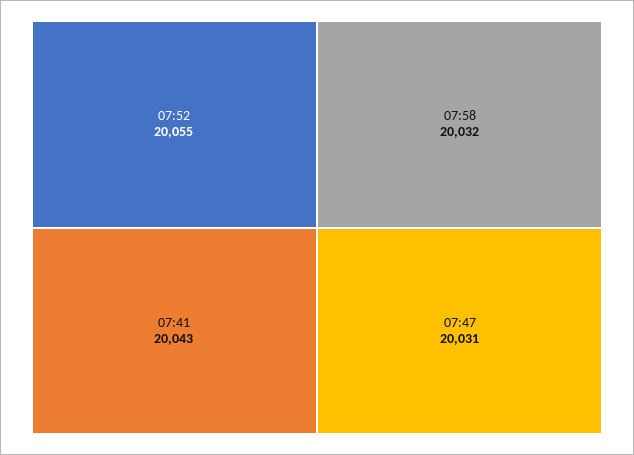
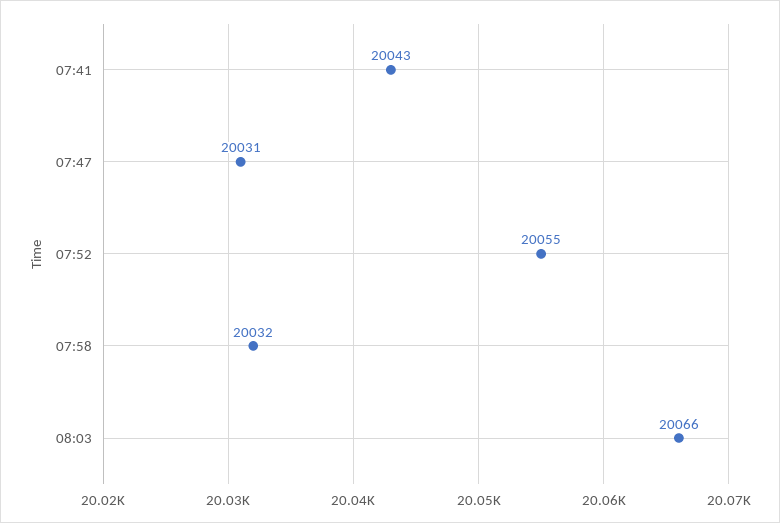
08:03: none -> 20066

